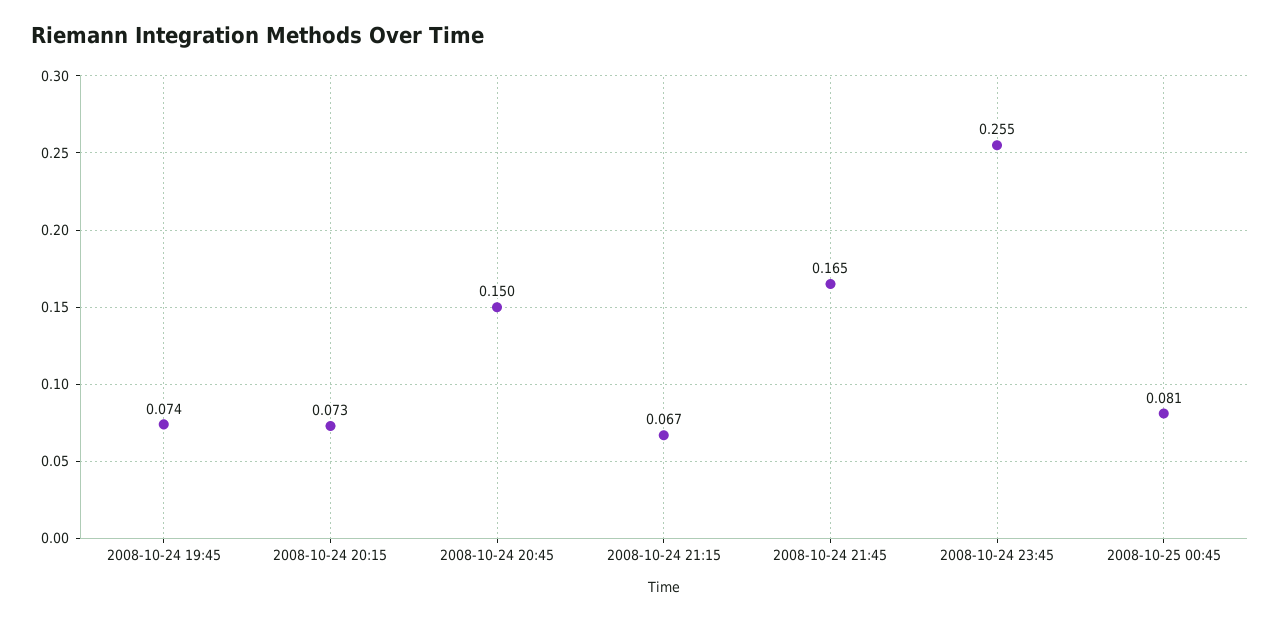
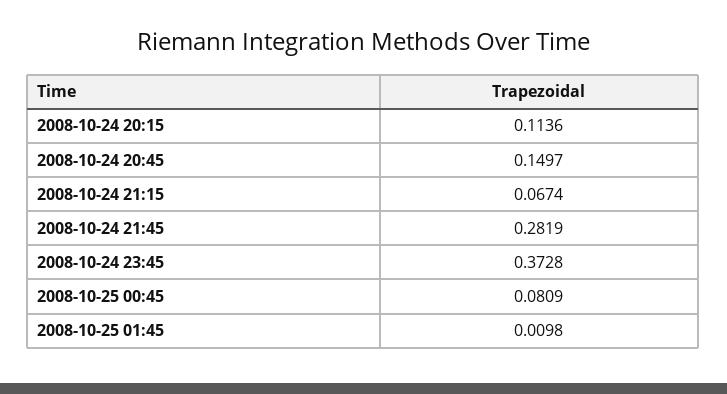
2008-10-24 19:45: 0.074 -> none
2008-10-24 20:15: 0.073 -> 0.1136
2008-10-24 21:45: 0.165 -> 0.2819
2008-10-24 23:45: 0.255 -> 0.3728
2008-10-25 01:45: none -> 0.0098

